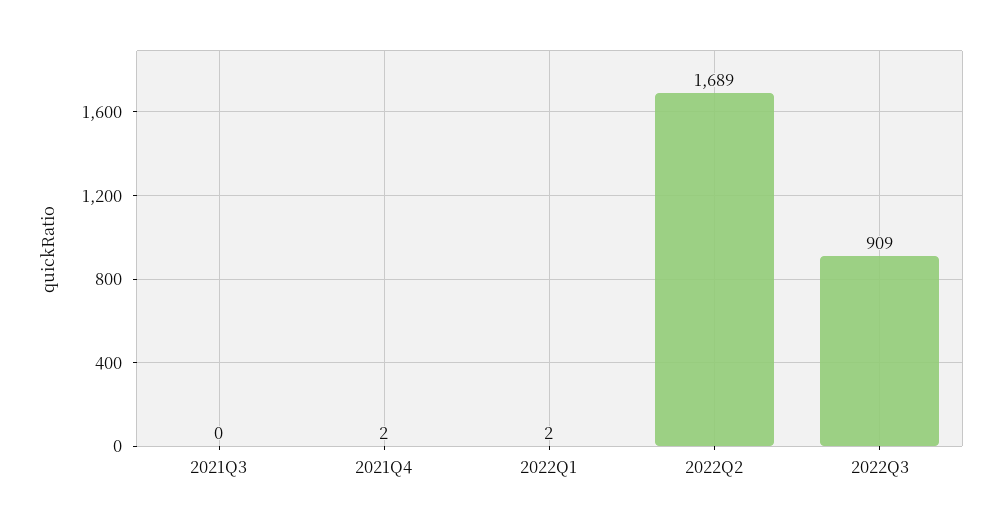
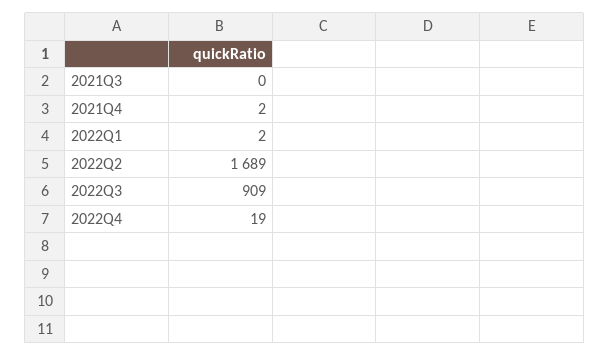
2022Q4: none -> 19

